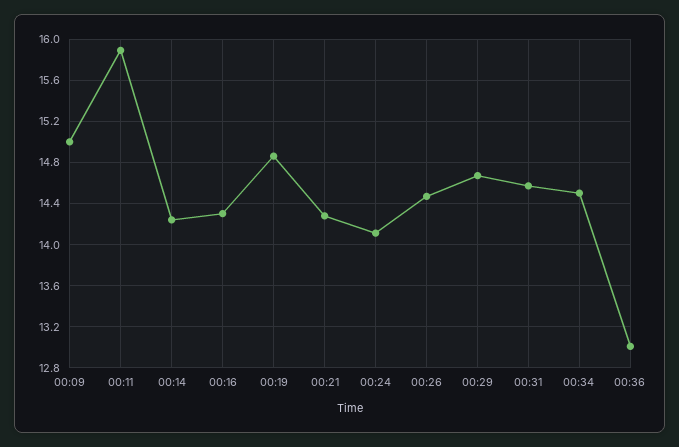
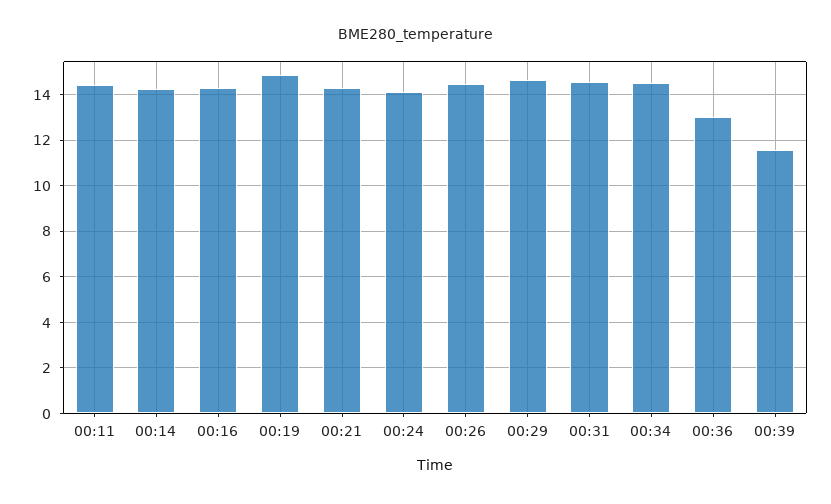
00:09: 15 -> none
00:11: 15.9 -> 14.5
00:39: none -> 11.5

